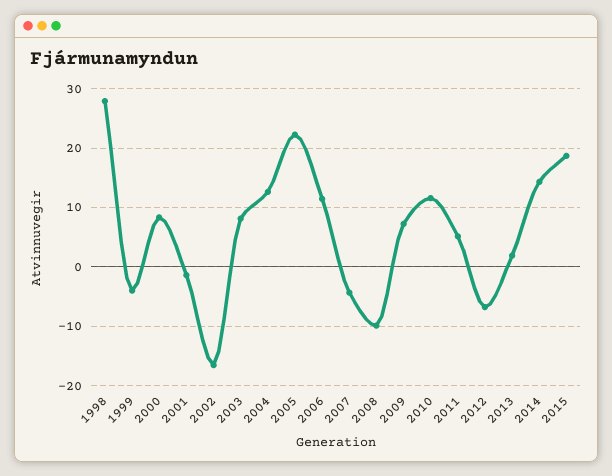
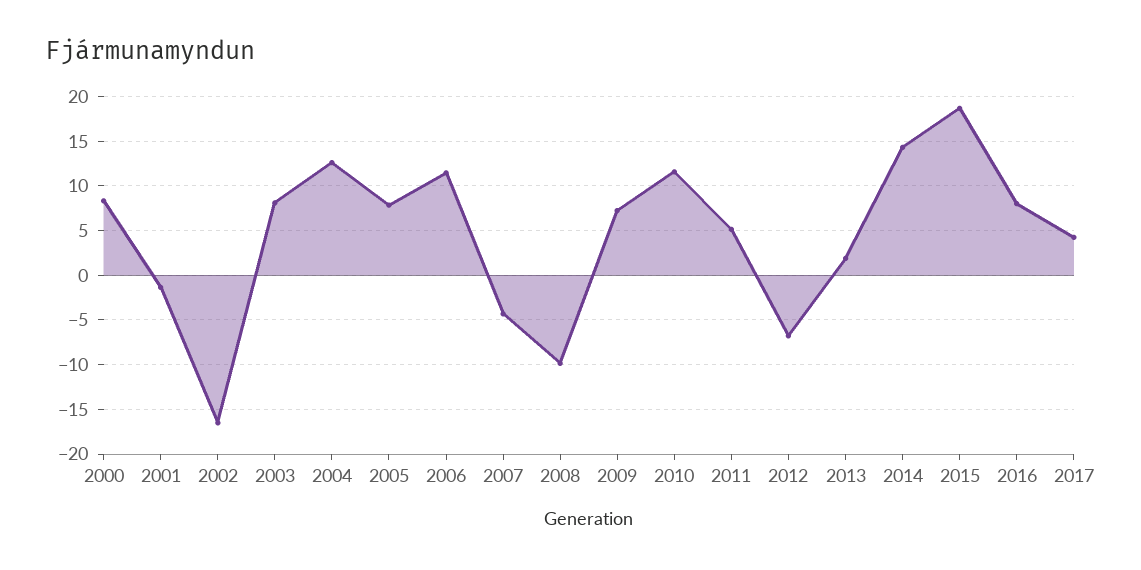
1998: 28 -> none
1999: -4 -> none
2005: 22 -> 8
2016: none -> 8
2017: none -> 4

